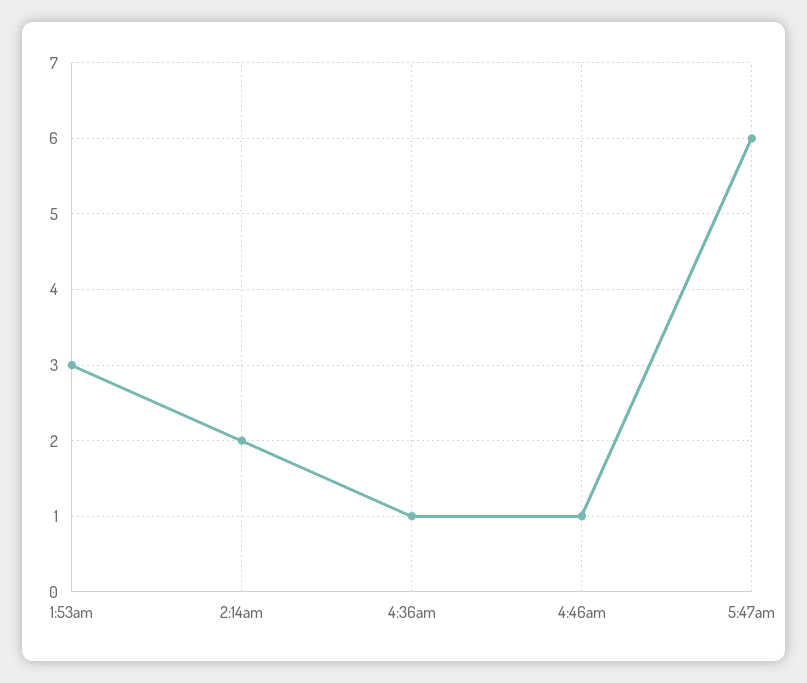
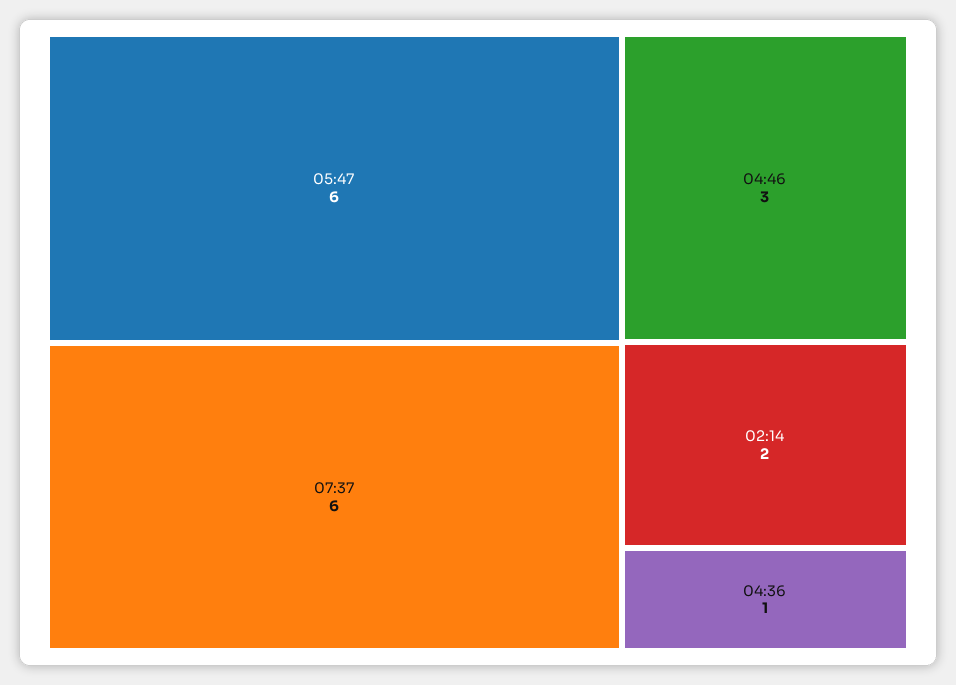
1:53am: 3 -> none
4:46am: 1 -> 3
07:37: none -> 6

